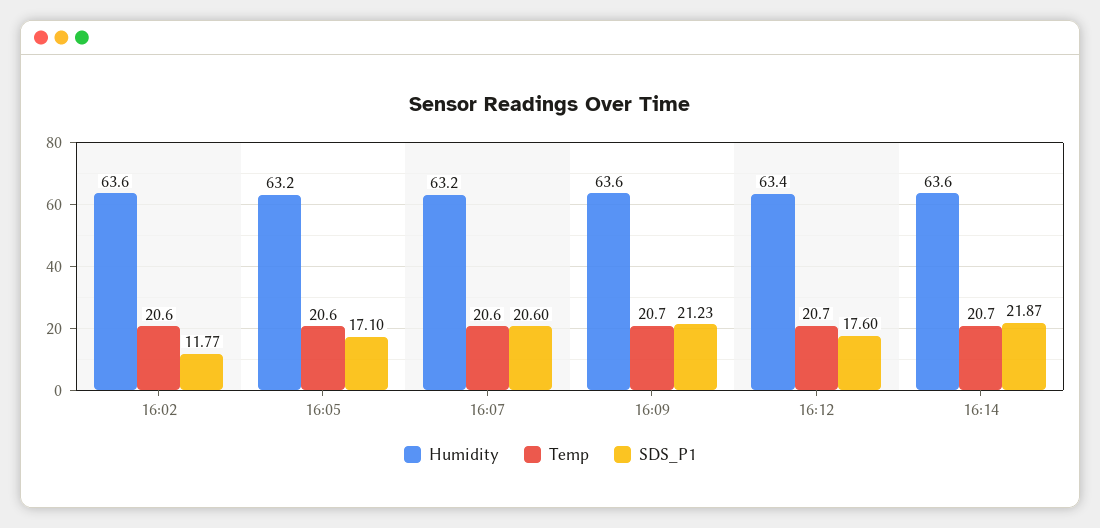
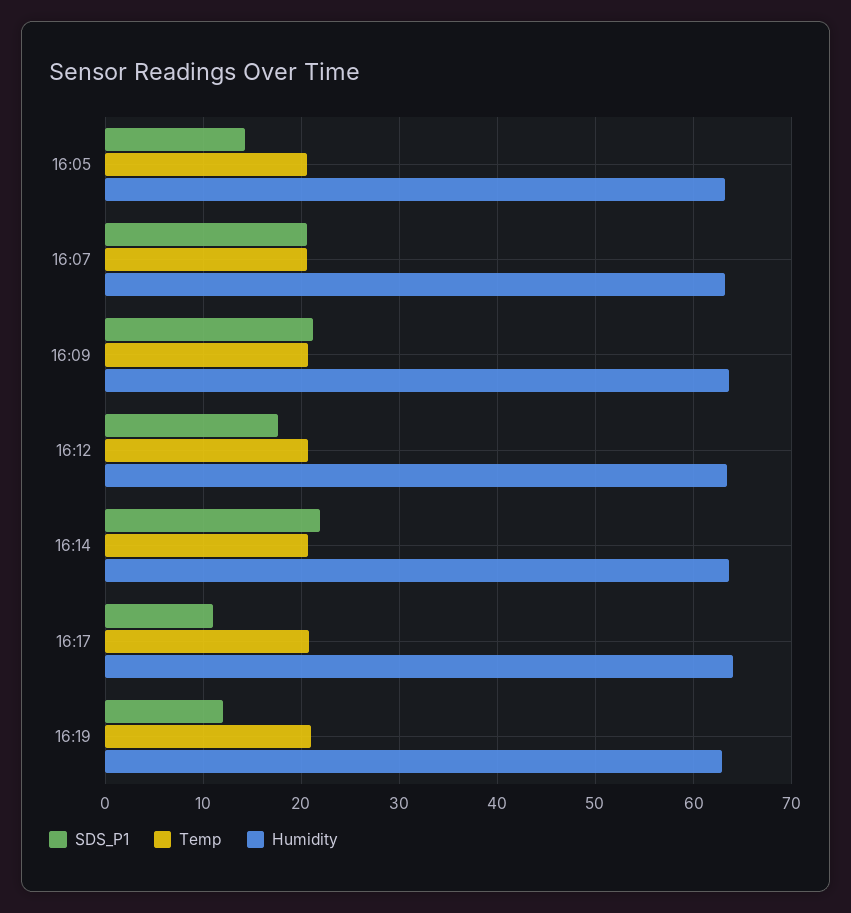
Humidity, 16:02: 63.6 -> none
Temp, 16:02: 20.6 -> none
SDS_P1, 16:02: 11.77 -> none
SDS_P1, 16:05: 17.1 -> 14
SDS_P1, 16:17: none -> 11
Temp, 16:17: none -> 21
Humidity, 16:17: none -> 64
SDS_P1, 16:19: none -> 12
Temp, 16:19: none -> 21
Humidity, 16:19: none -> 63

